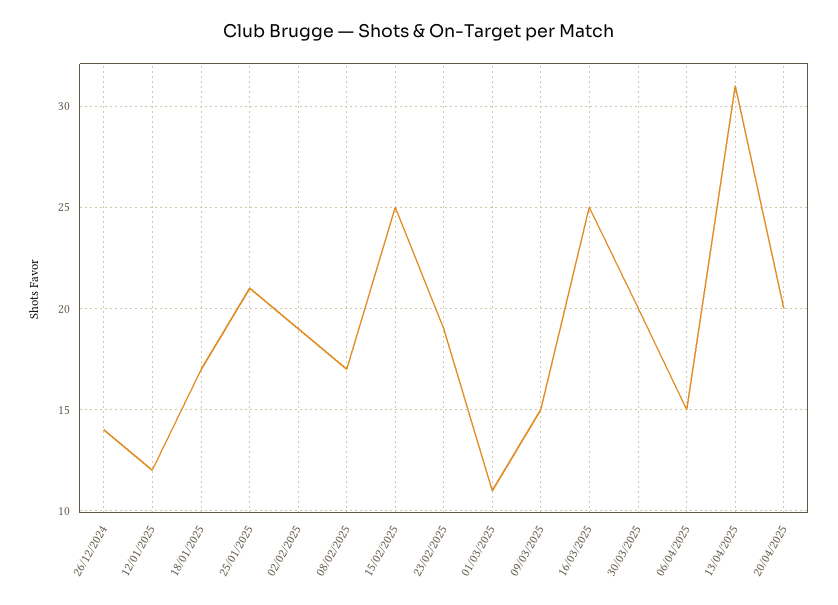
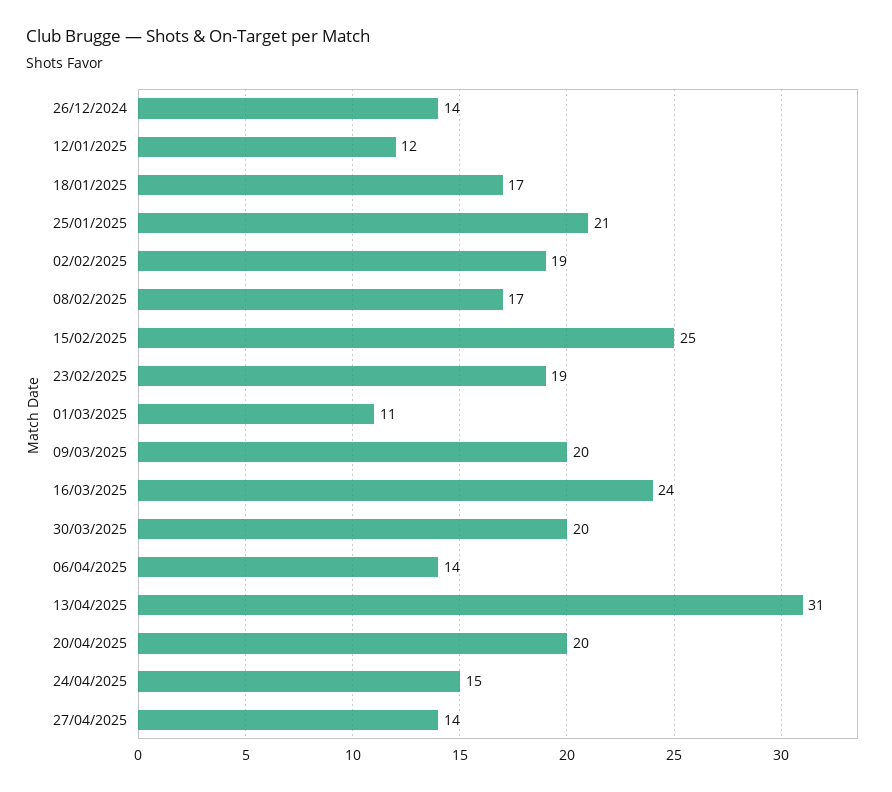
09/03/2025: 15 -> 20
16/03/2025: 25 -> 24
06/04/2025: 15 -> 14
24/04/2025: none -> 15
27/04/2025: none -> 14

